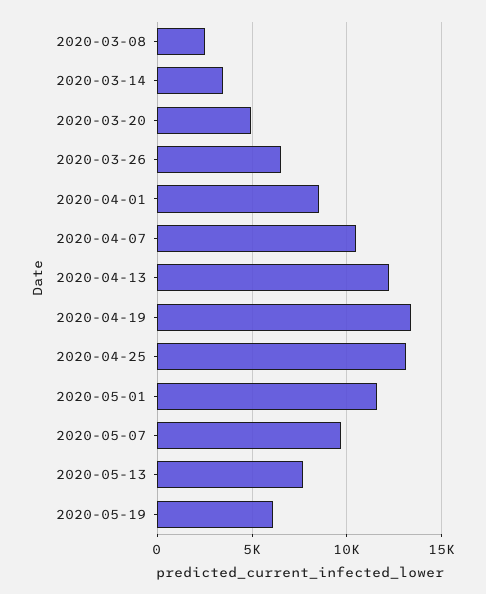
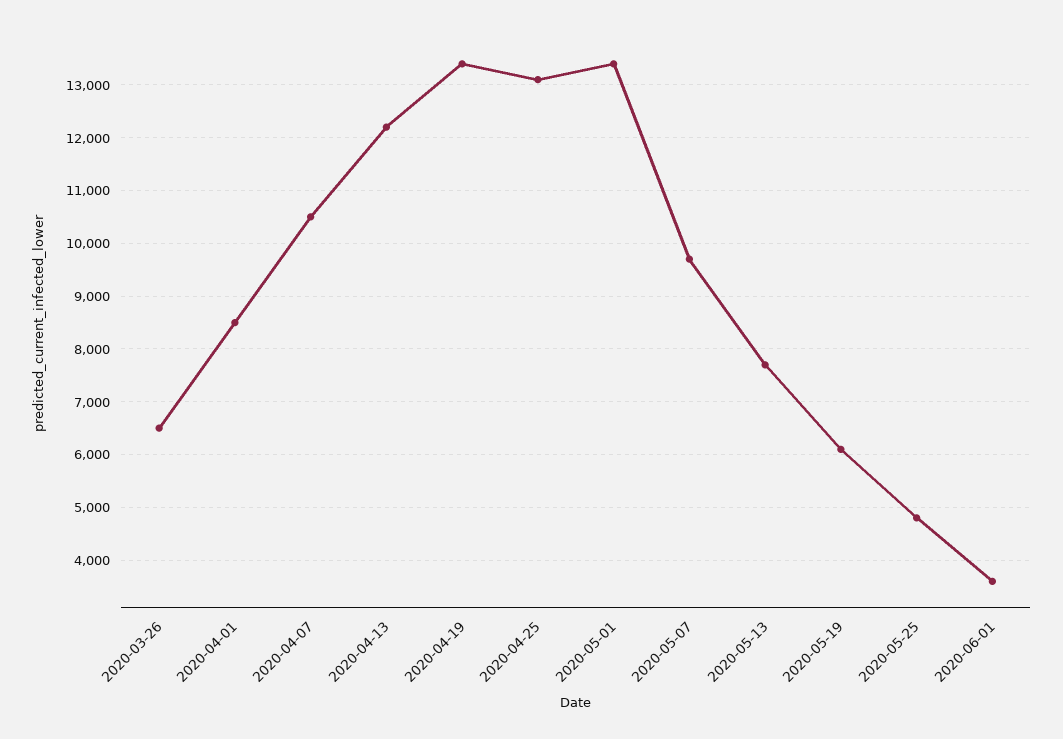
2020-03-08: 2500 -> none
2020-03-14: 3500 -> none
2020-03-20: 5000 -> none
2020-05-01: 11500 -> 13400
2020-05-25: none -> 4800
2020-06-01: none -> 3600

